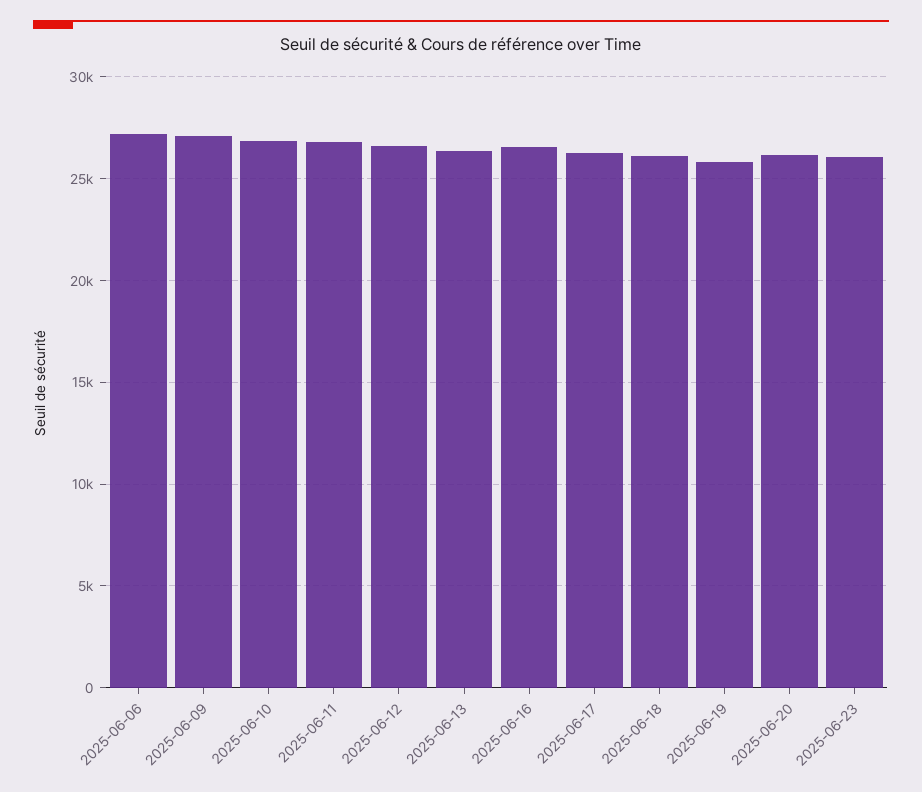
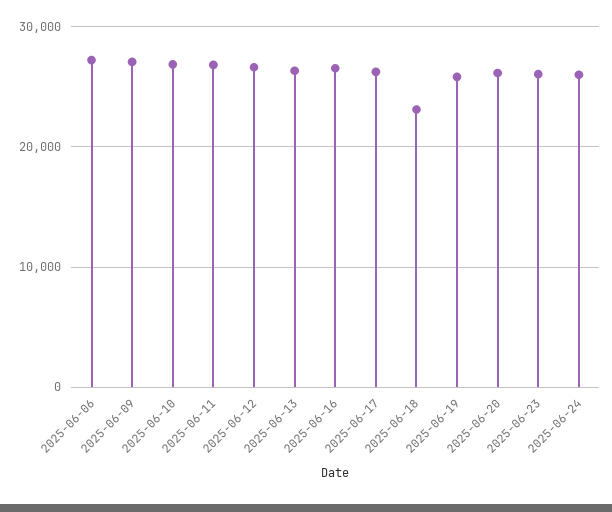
2025-06-18: 26000 -> 23000
2025-06-24: none -> 26000

